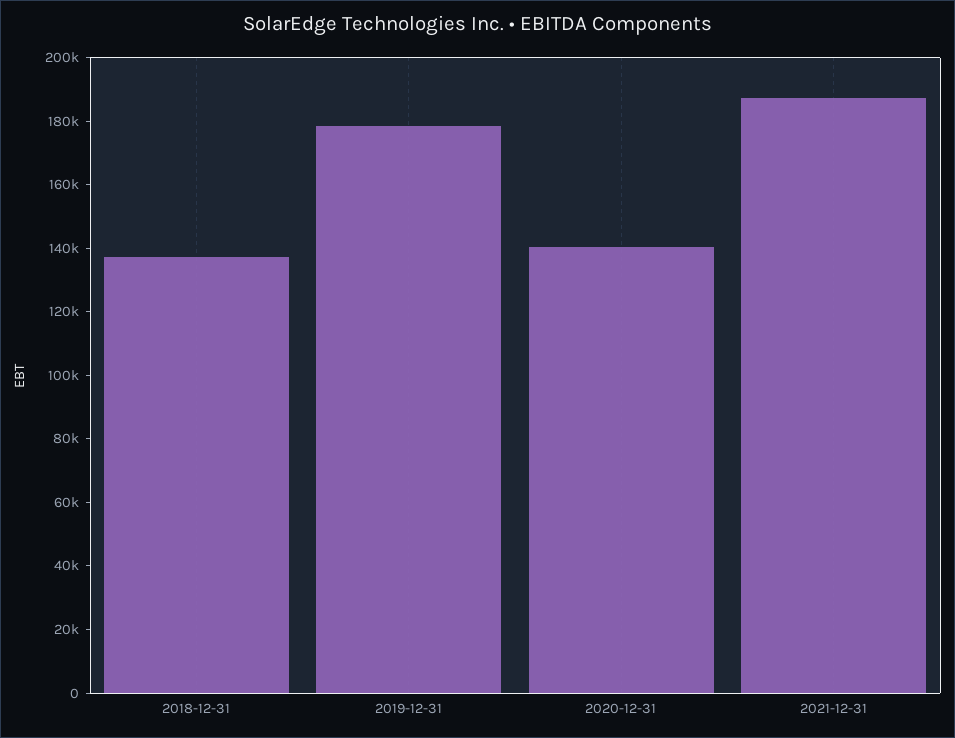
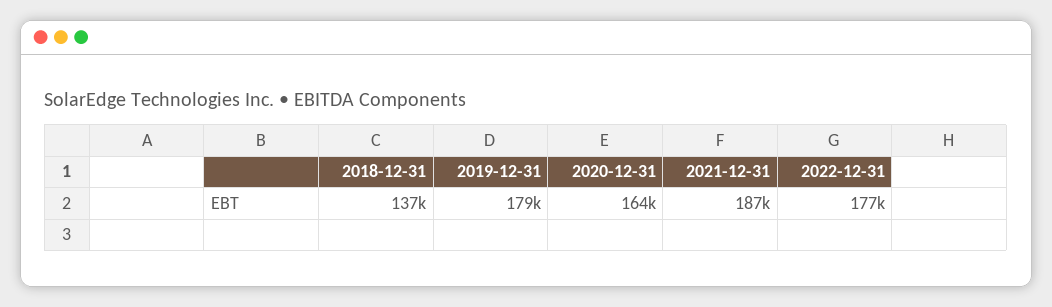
2020-12-31: 140000 -> 164000
2022-12-31: none -> 177000

